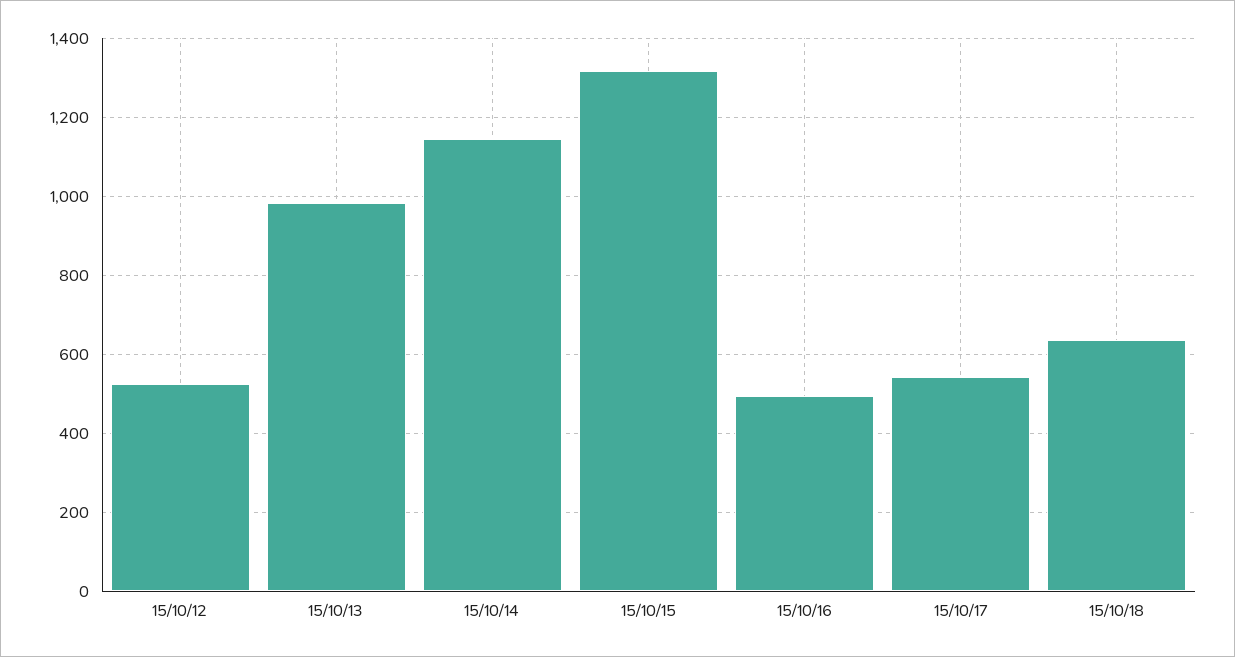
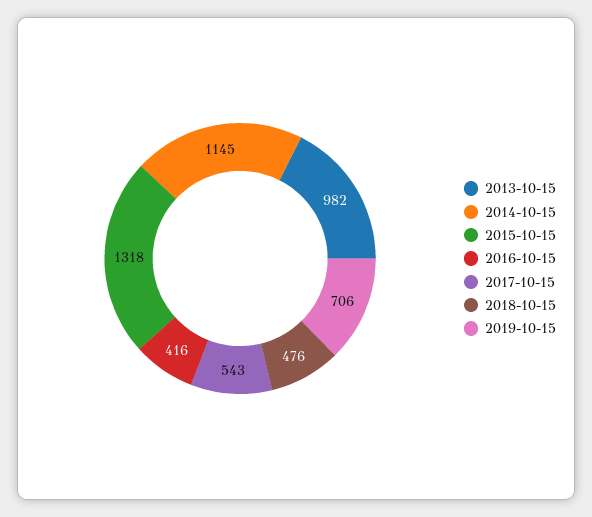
15/10/12: 520 -> none
15/10/16: 500 -> 416
15/10/18: 640 -> 476
2019-10-15: none -> 706

